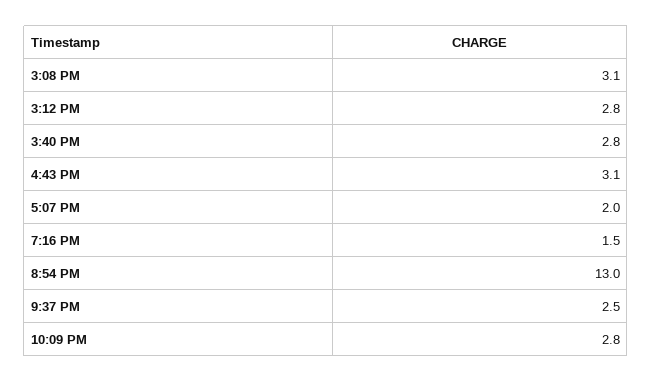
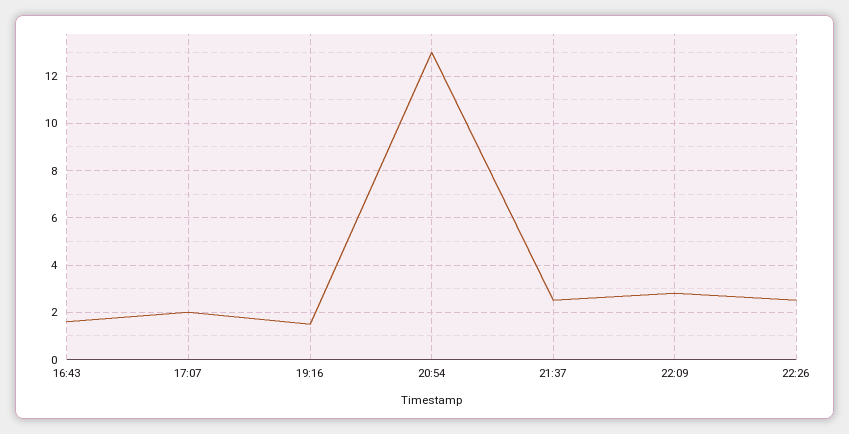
3:08 PM: 3.1 -> none
3:12 PM: 2.8 -> none
3:40 PM: 2.8 -> none
4:43 PM: 3.1 -> 1.5
22:26: none -> 2.5

